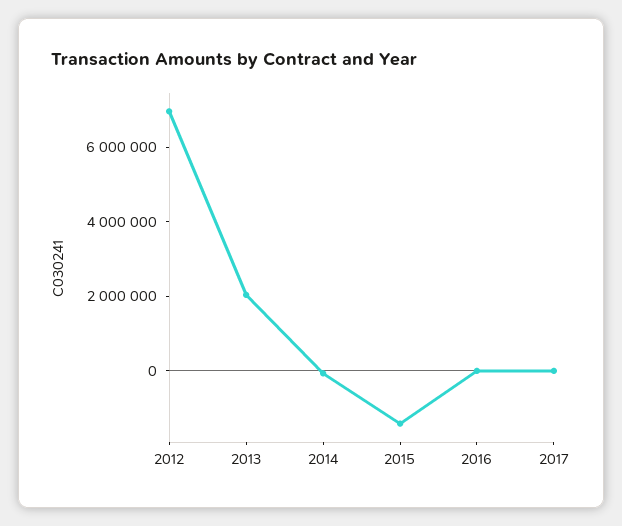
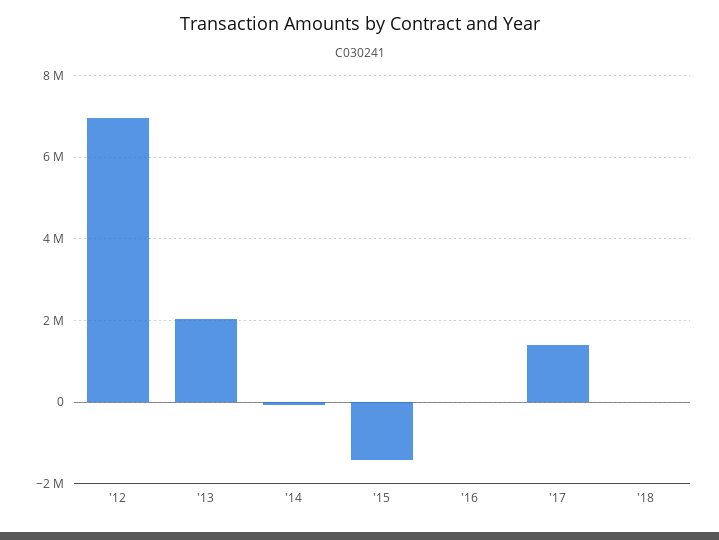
2017: 0 -> 1400000
'18: none -> 0

